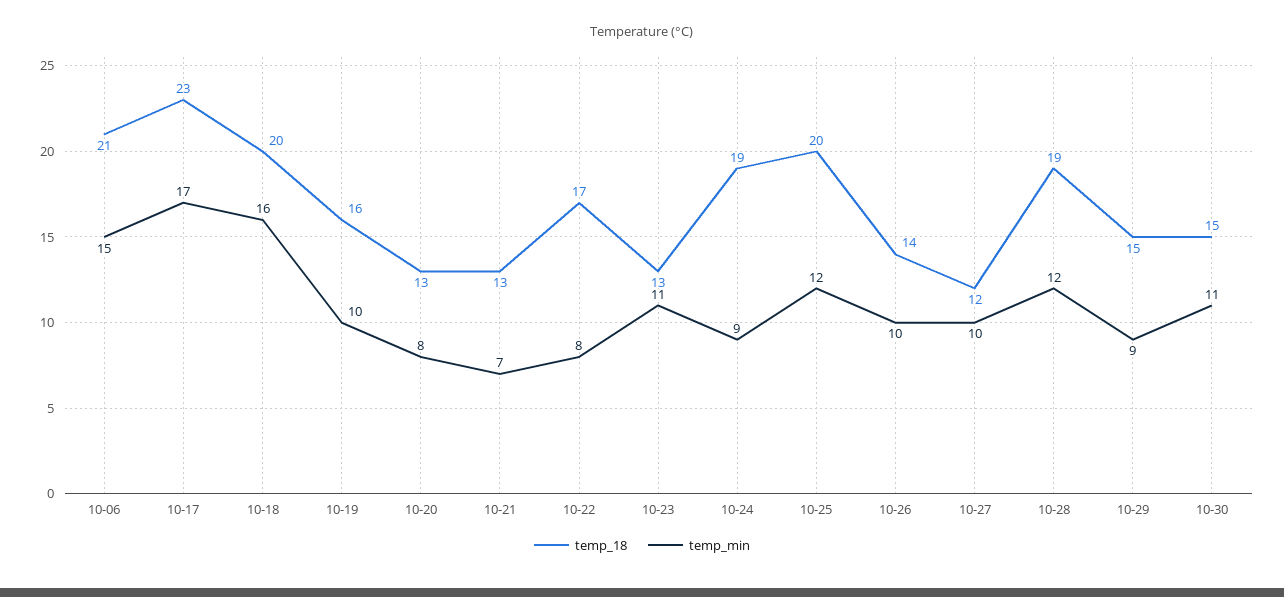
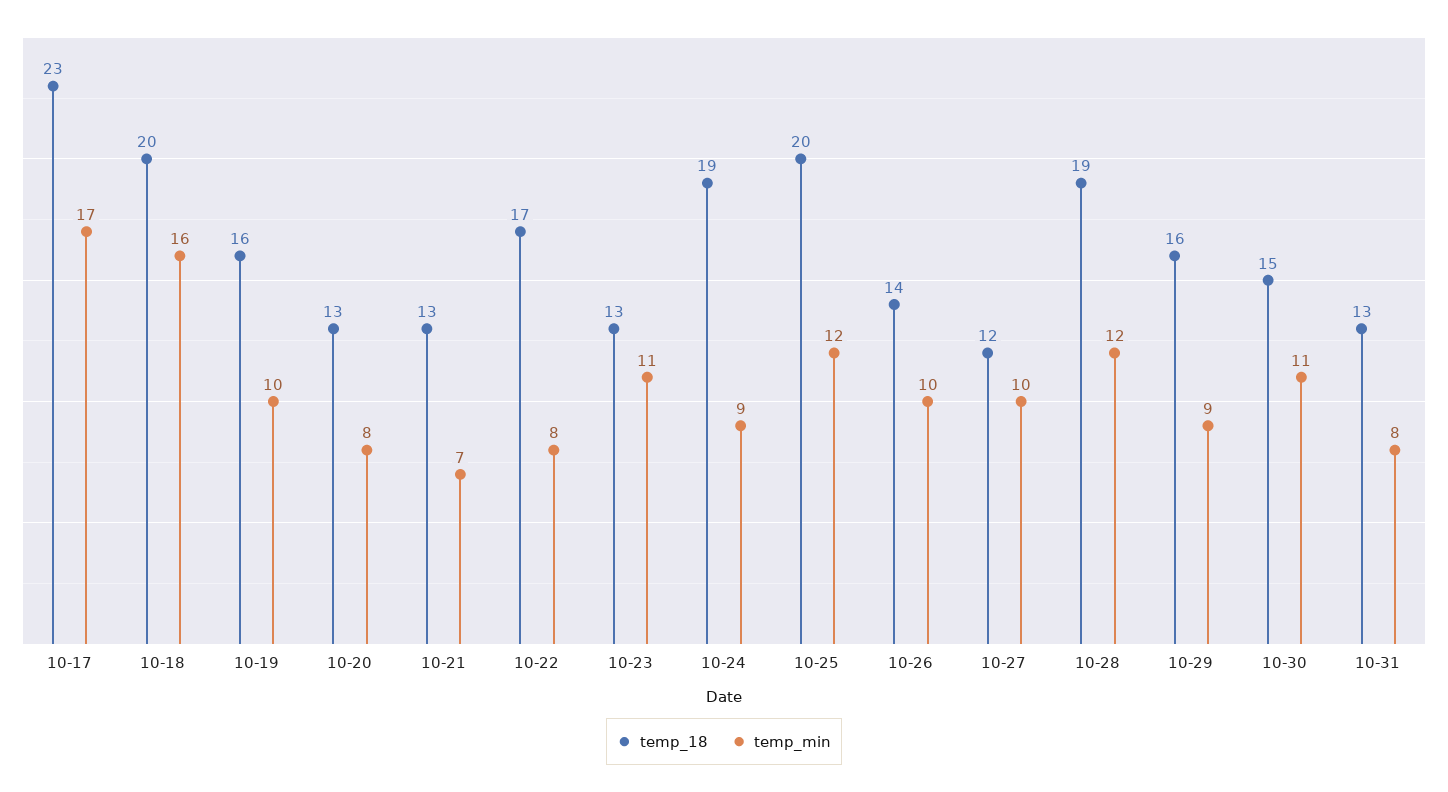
temp_18, 10-06: 21 -> none
temp_min, 10-06: 15 -> none
temp_18, 10-29: 15 -> 16
temp_18, 10-31: none -> 13
temp_min, 10-31: none -> 8

